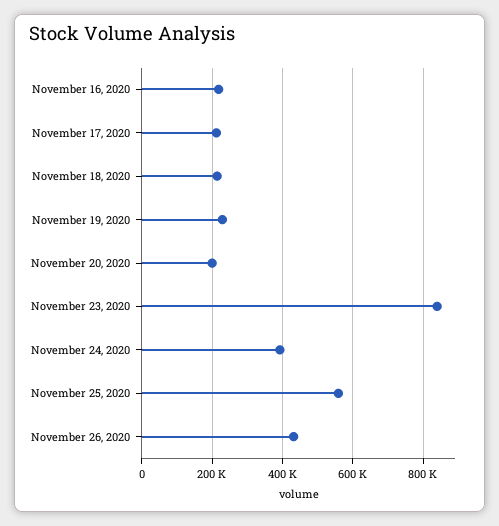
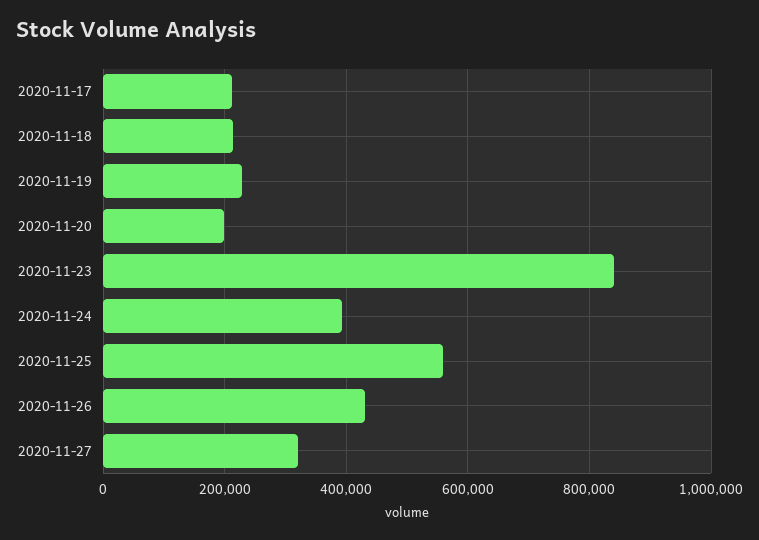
November 16, 2020: 220000 -> none
2020-11-27: none -> 320000

